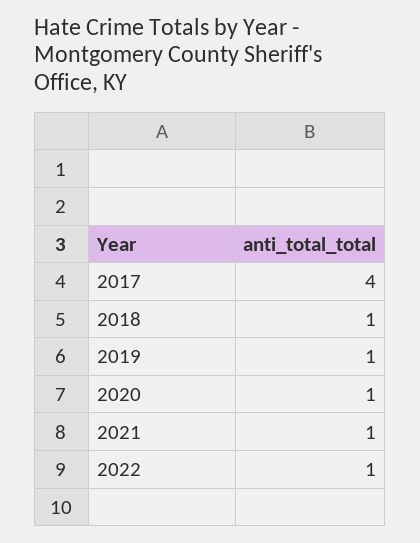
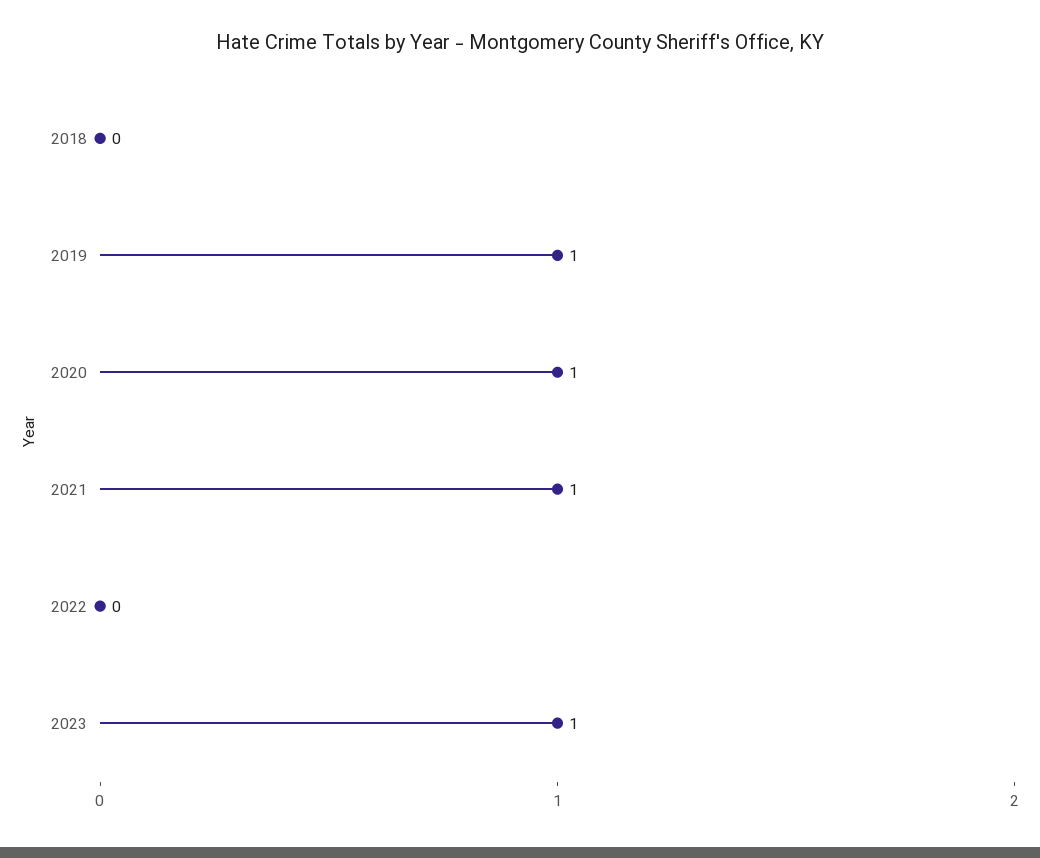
2017: 4 -> none
2018: 1 -> 0
2022: 1 -> 0
2023: none -> 1

